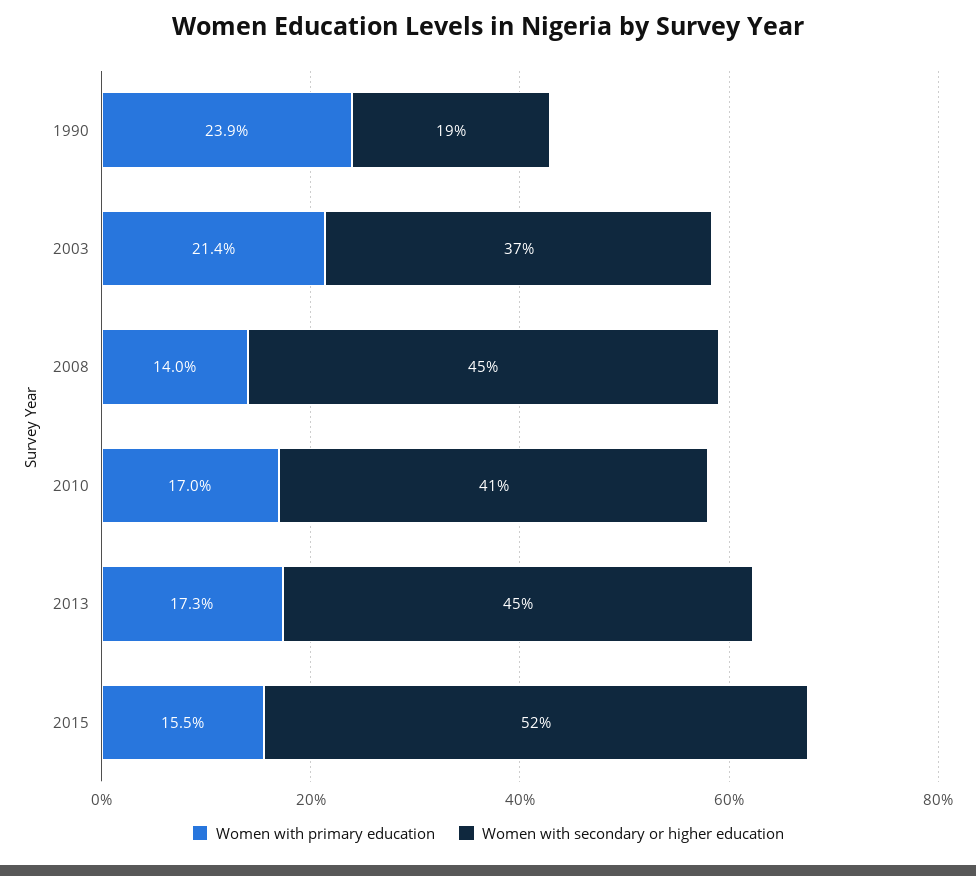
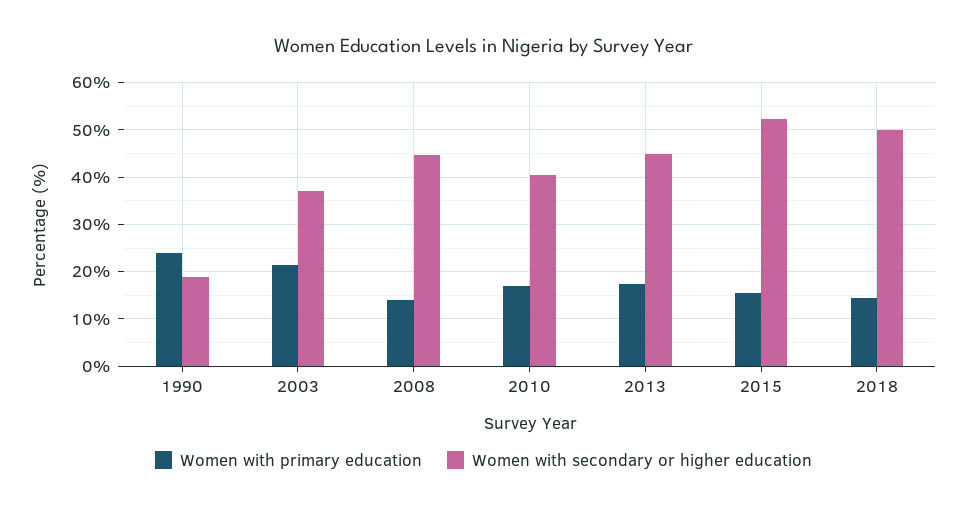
Women with primary education, 2018: none -> 14
Women with secondary or higher education, 2018: none -> 50

